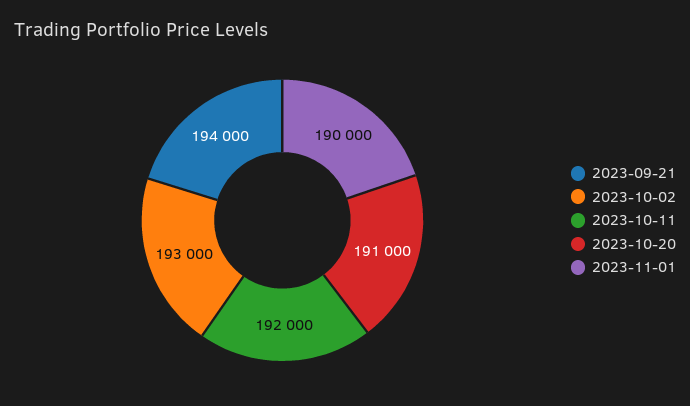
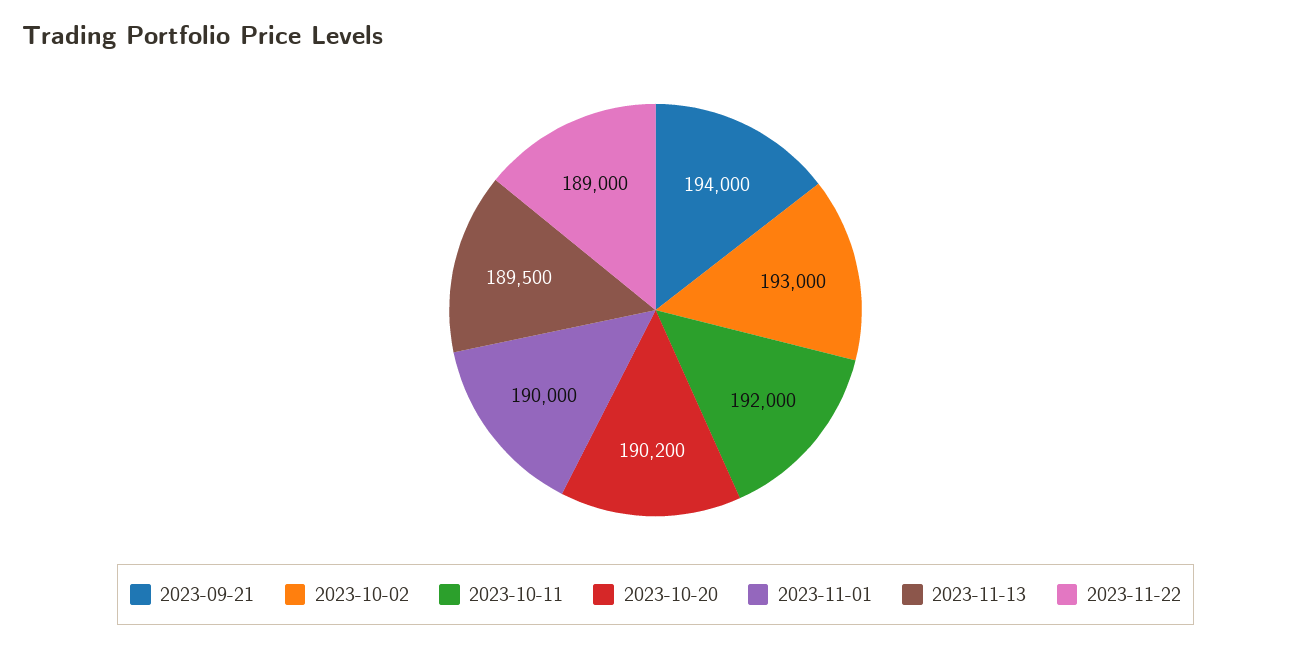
2023-10-20: 191000 -> 190200
2023-11-13: none -> 189500
2023-11-22: none -> 189000

